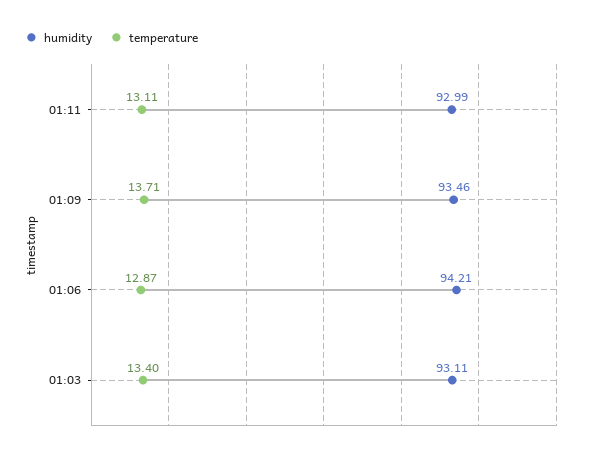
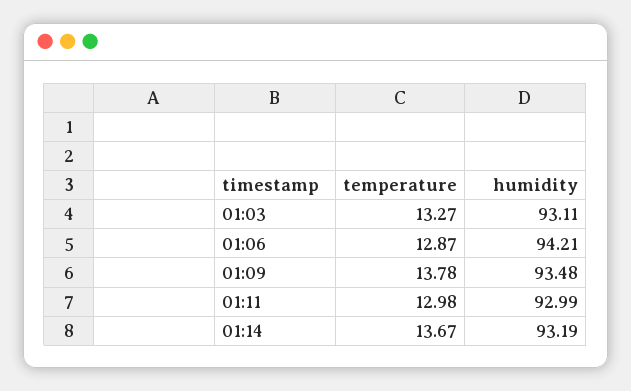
temperature, 01:11: 13.11 -> 12.98
humidity, 01:09: 93.46 -> 93.48
temperature, 01:09: 13.71 -> 13.78
temperature, 01:03: 13.4 -> 13.27
temperature, 01:14: none -> 13.67
humidity, 01:14: none -> 93.19

